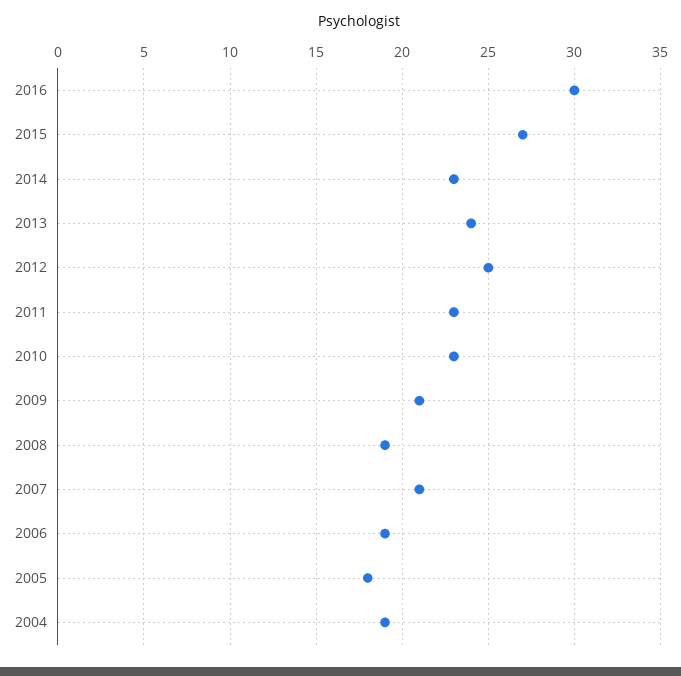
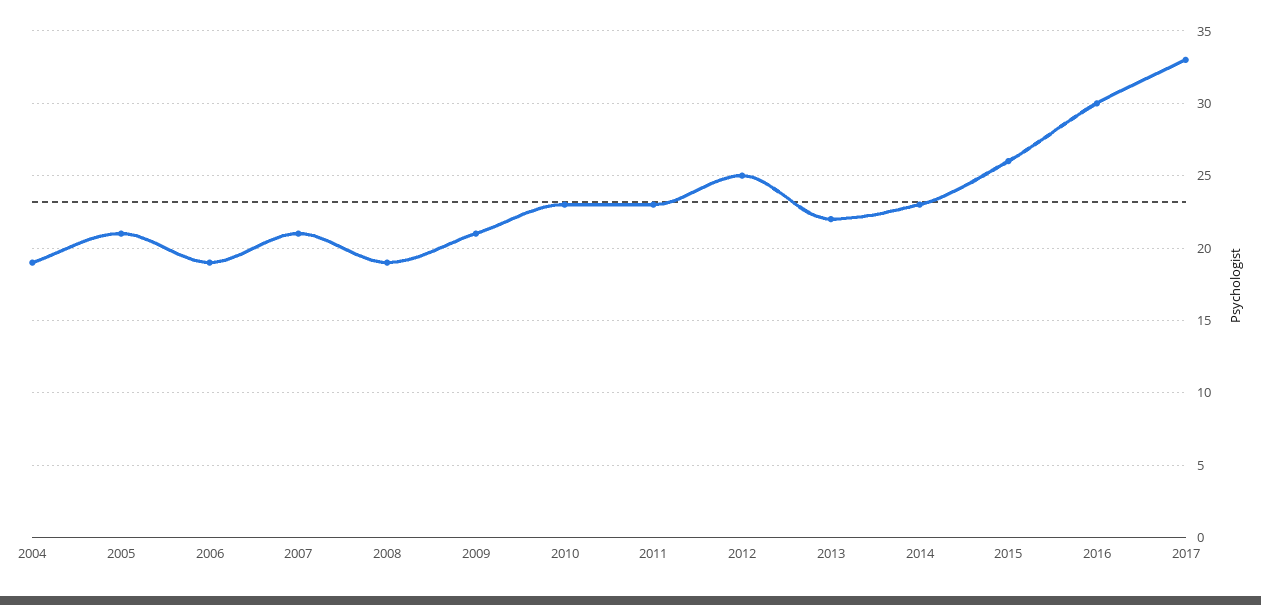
2015: 27 -> 26
2013: 24 -> 22
2005: 18 -> 21
2017: none -> 33

